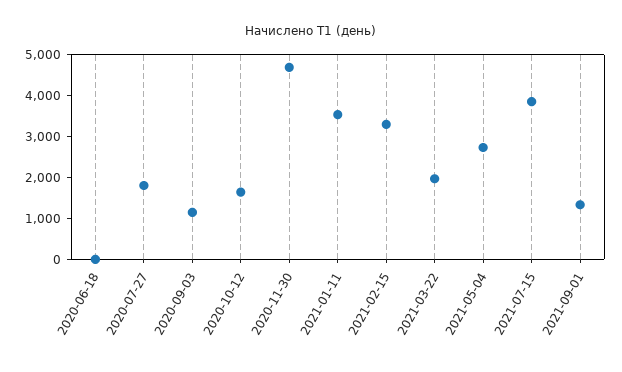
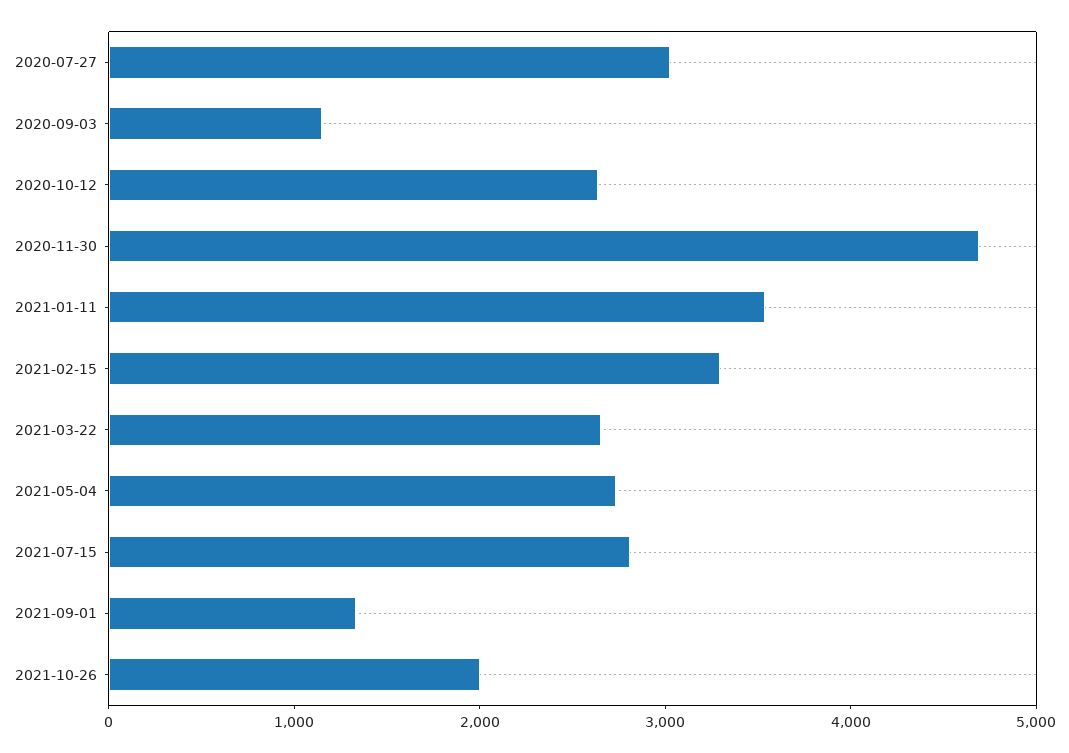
2020-06-18: 0 -> none
2020-07-27: 1800 -> 3000
2020-10-12: 1600 -> 2600
2021-03-22: 2000 -> 2600
2021-07-15: 3800 -> 2800
2021-10-26: none -> 2000

